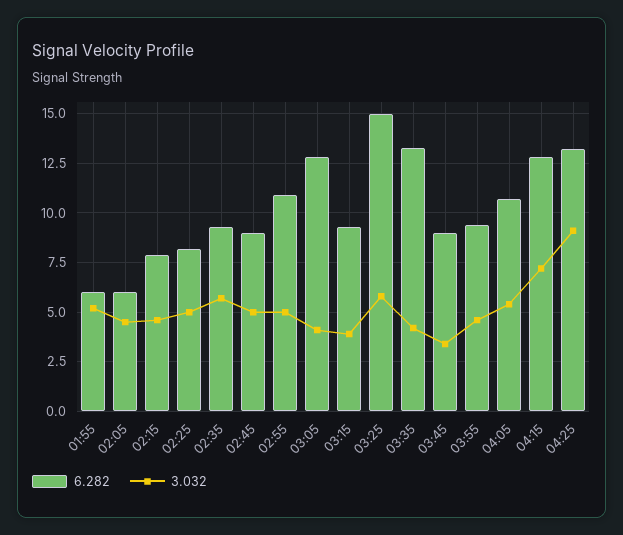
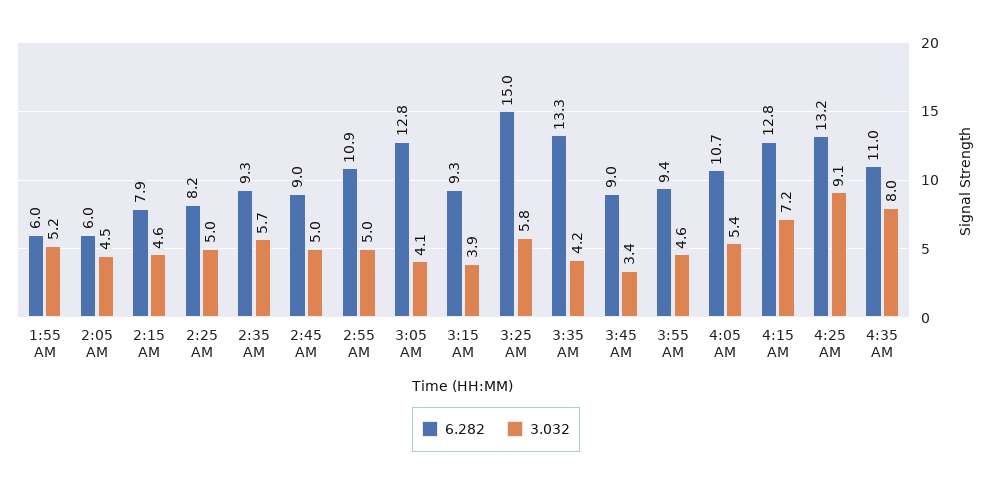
6.282, 4:35 AM: none -> 11
3.032, 4:35 AM: none -> 8

